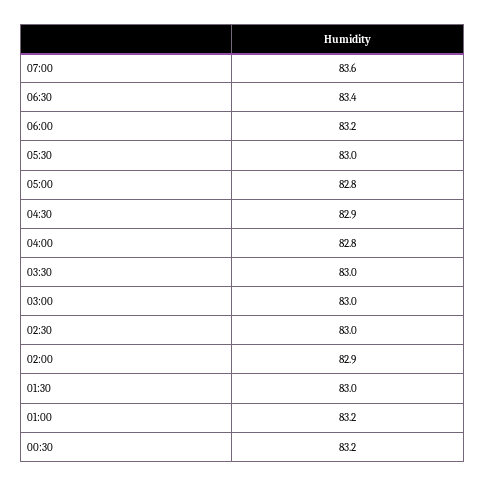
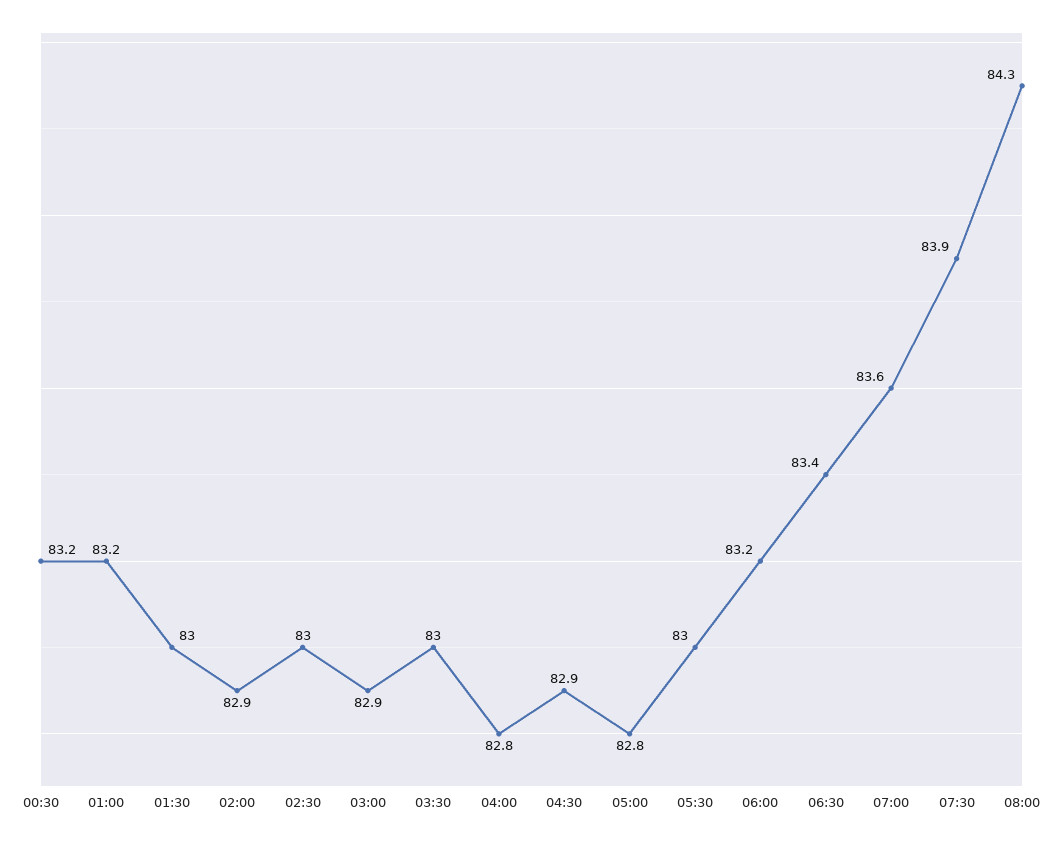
03:00: 83 -> 82.9
07:30: none -> 83.9
08:00: none -> 84.3

